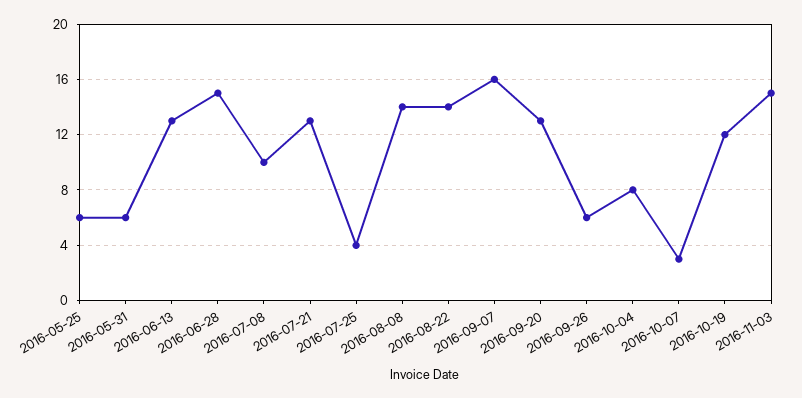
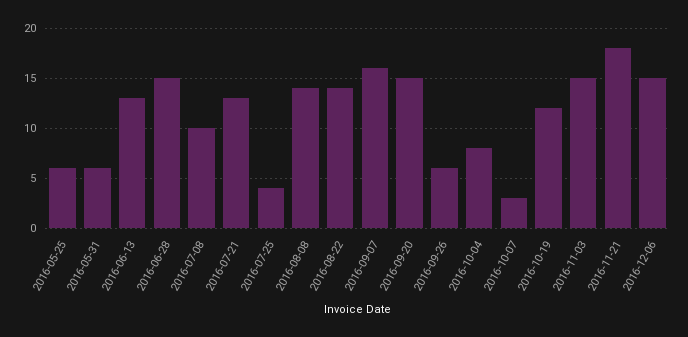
2016-09-20: 13 -> 15
2016-11-21: none -> 18
2016-12-06: none -> 15

